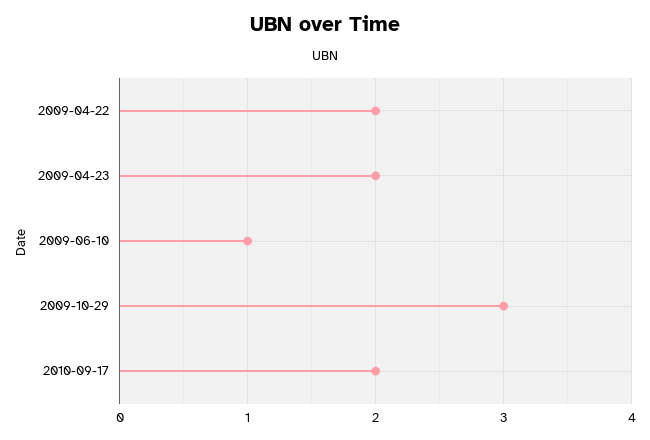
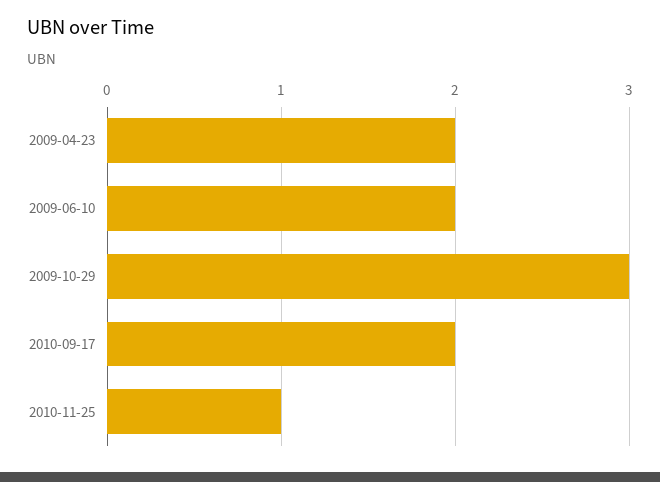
2009-04-22: 2 -> none
2009-06-10: 1 -> 2
2010-11-25: none -> 1

